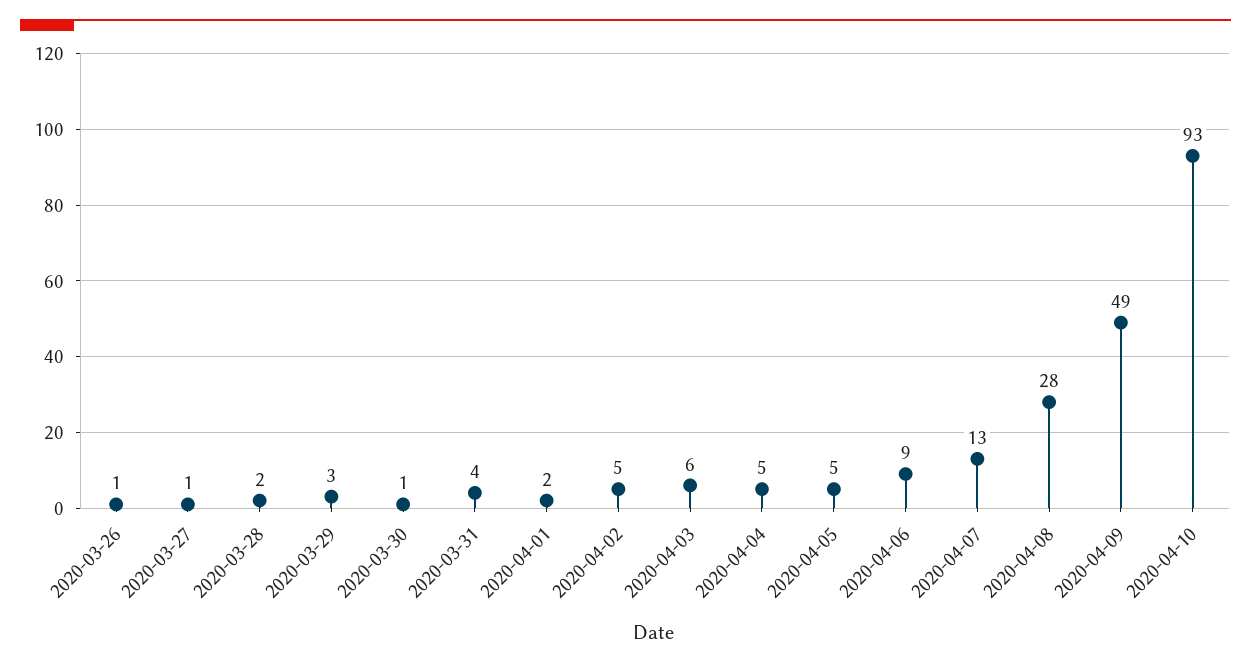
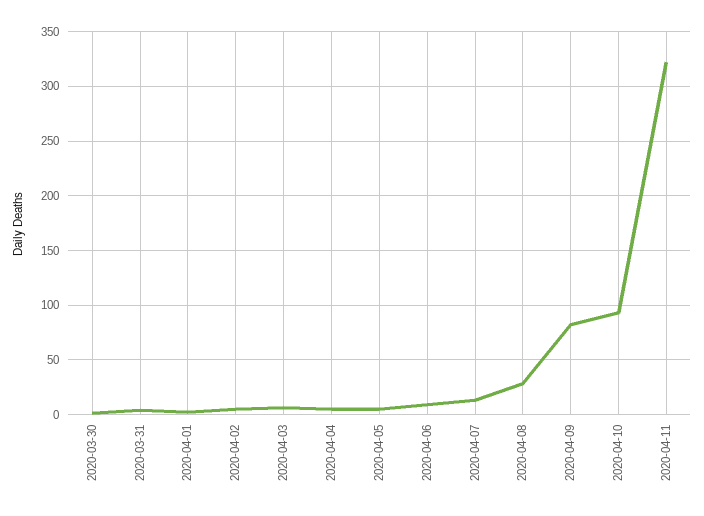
2020-03-26: 1 -> none
2020-03-27: 1 -> none
2020-03-28: 2 -> none
2020-03-29: 3 -> none
2020-04-09: 49 -> 80
2020-04-11: none -> 320

